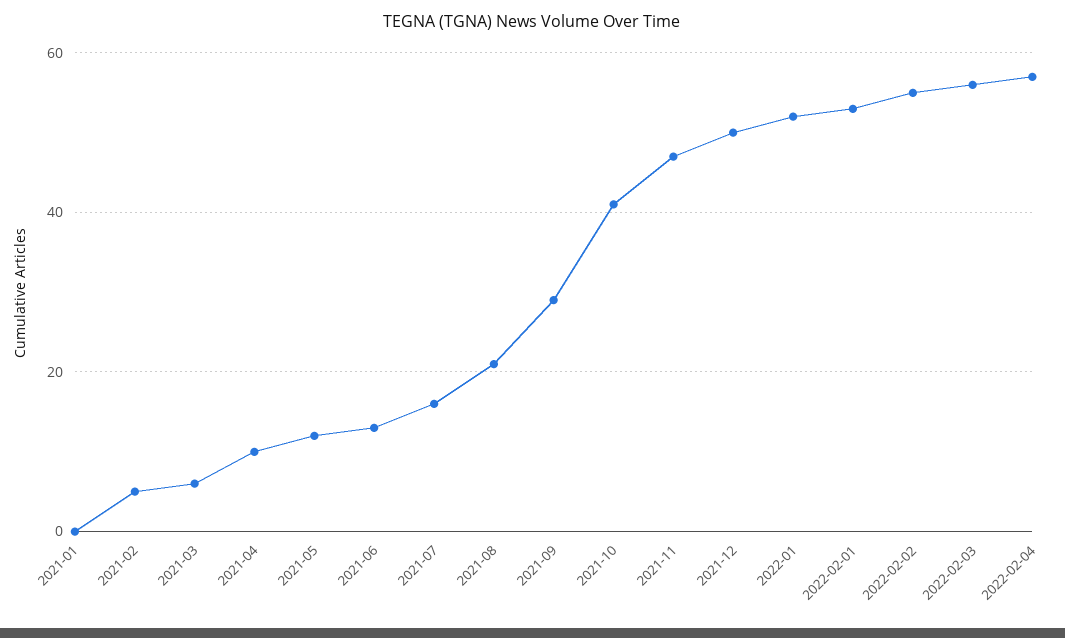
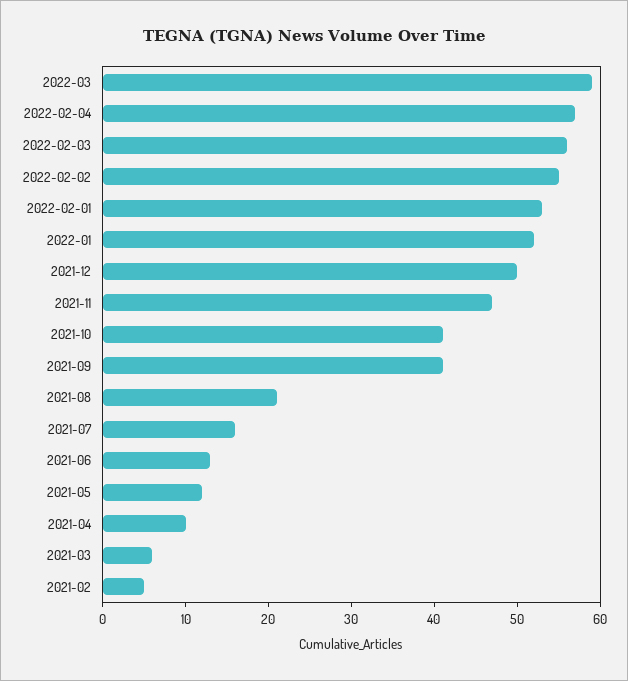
2021-01: 0 -> none
2021-09: 30 -> 41
2022-03: none -> 59

